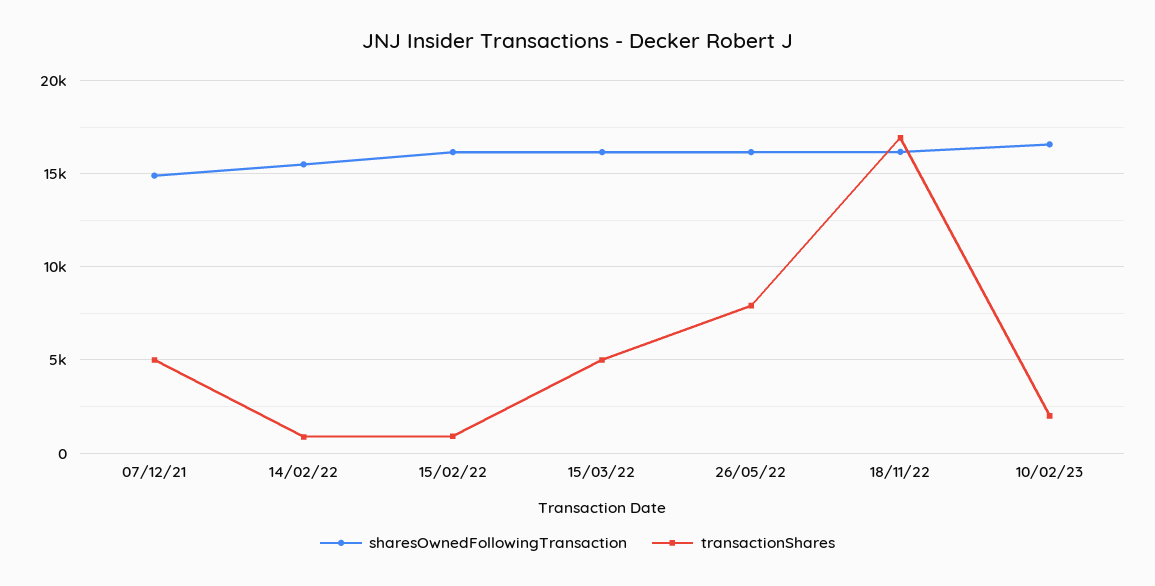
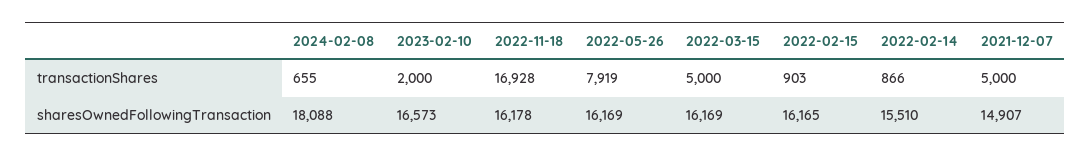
transactionShares, 2024-02-08: none -> 655
sharesOwnedFollowingTransaction, 2024-02-08: none -> 18088

